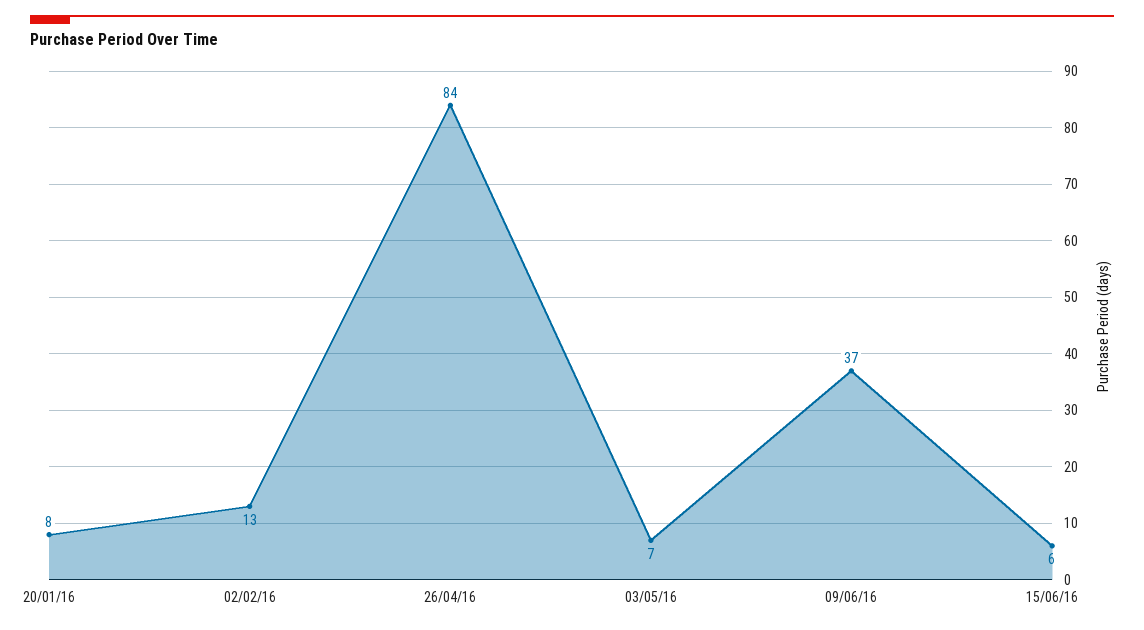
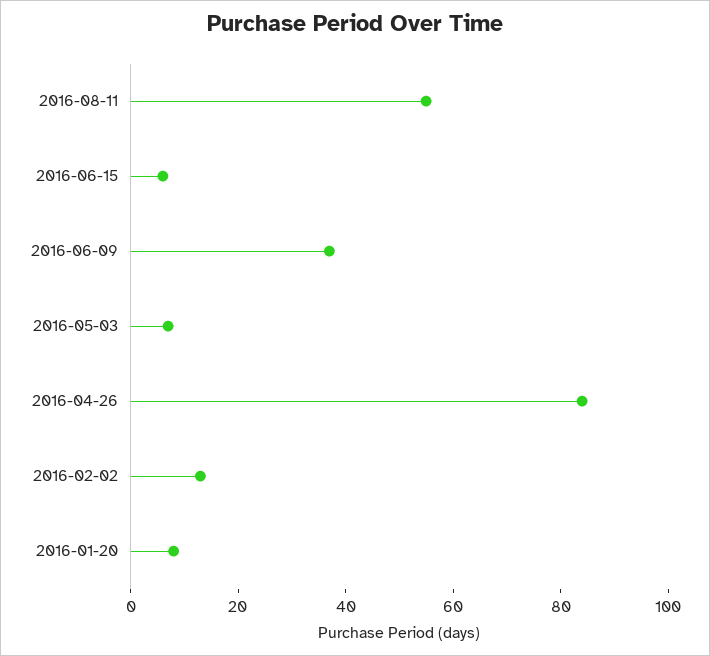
2016-08-11: none -> 55

